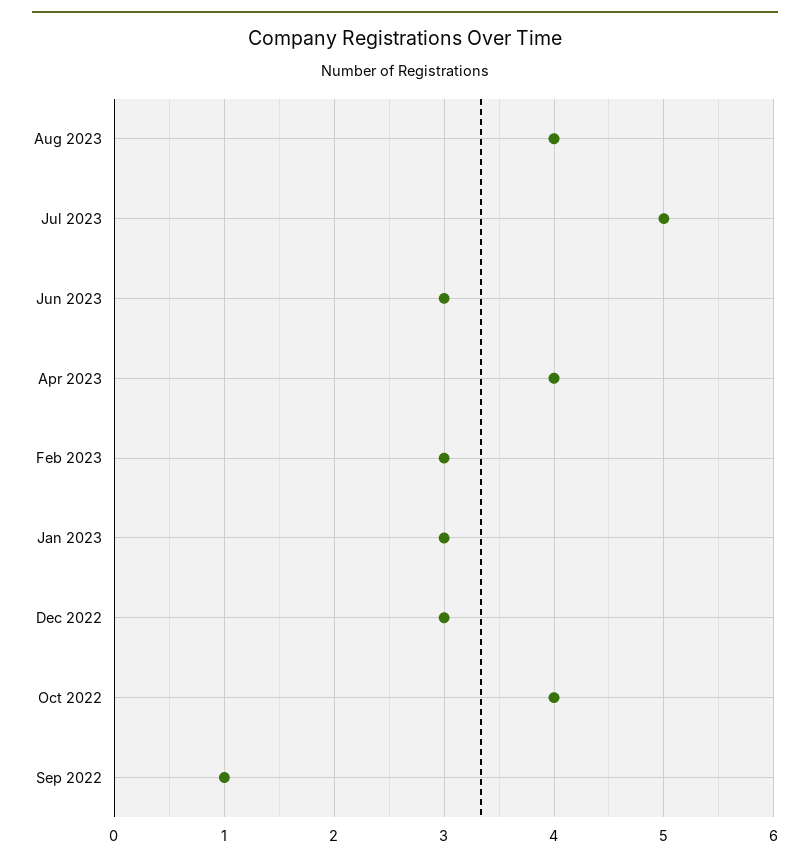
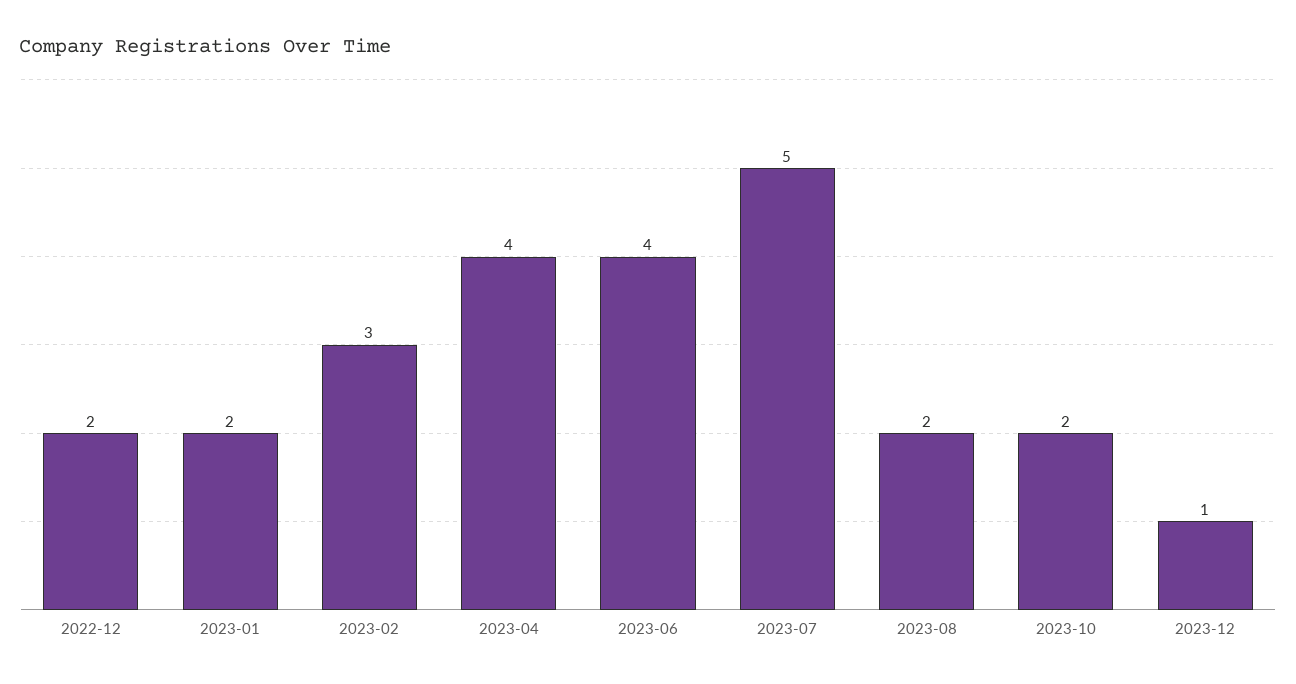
Aug 2023: 4 -> 2
Jun 2023: 3 -> 4
Jan 2023: 3 -> 2
Dec 2022: 3 -> 2
Oct 2022: 4 -> none
Sep 2022: 1 -> none
2023-10: none -> 2
2023-12: none -> 1

